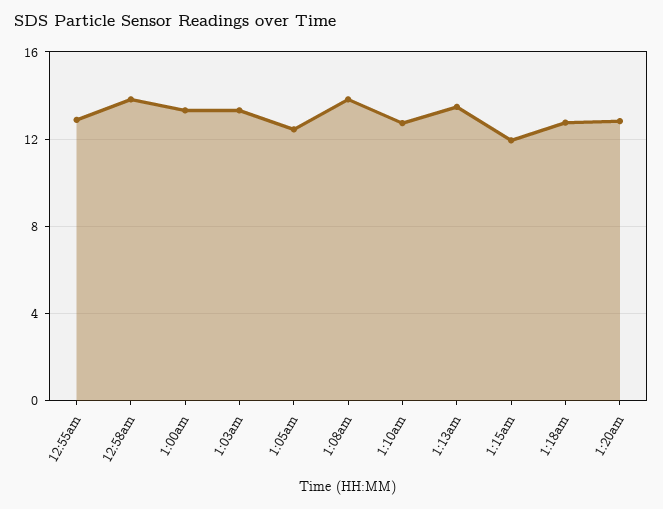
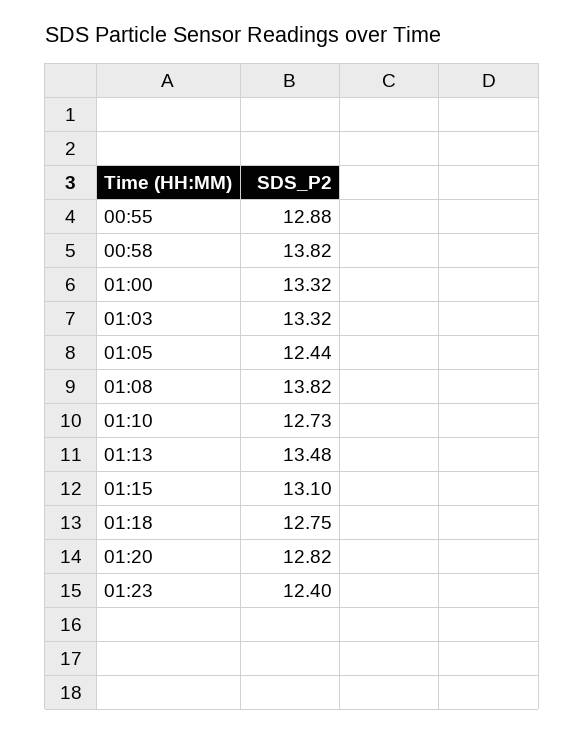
1:15am: 12 -> 13.1
01:23: none -> 12.4

